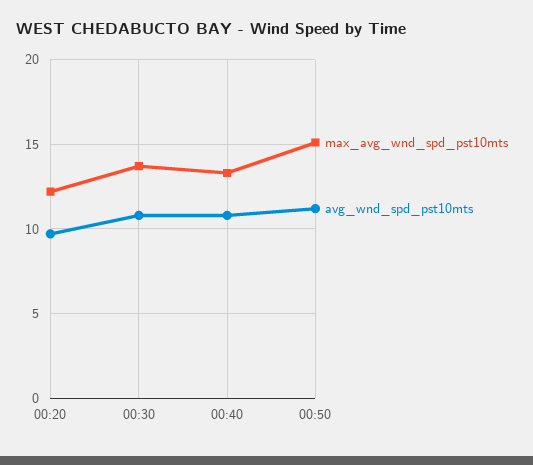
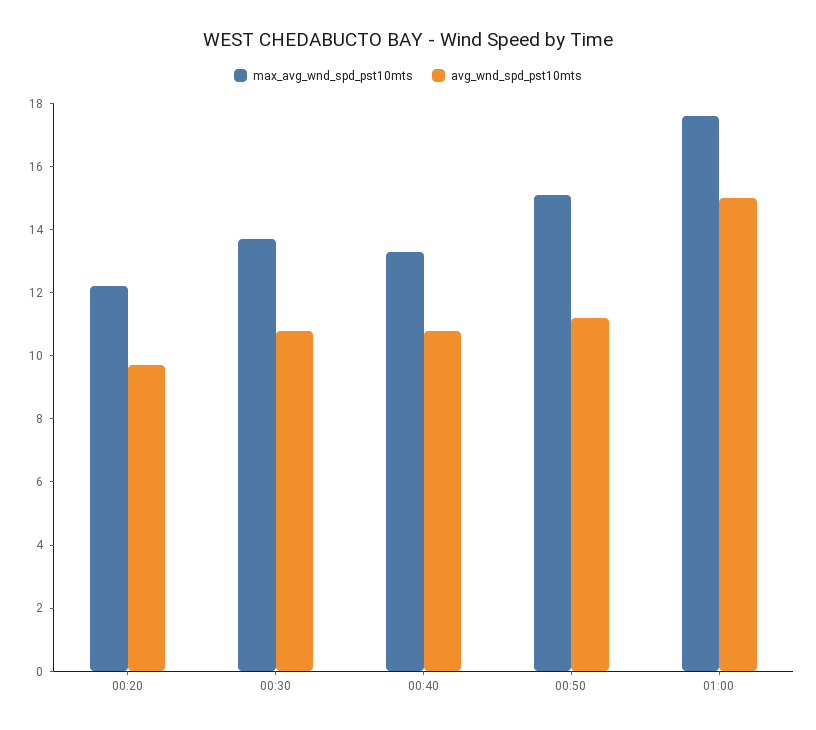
max_avg_wnd_spd_pst10mts, 01:00: none -> 17.5
avg_wnd_spd_pst10mts, 01:00: none -> 15

